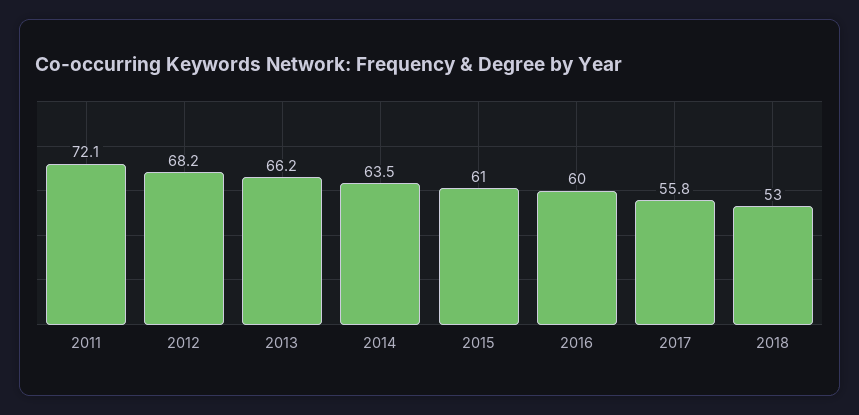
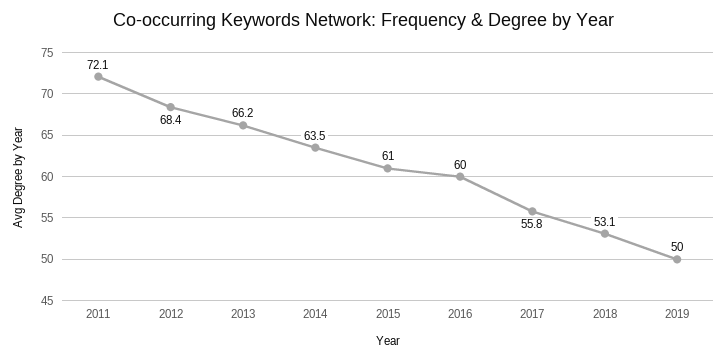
2012: 68.2 -> 68.4
2018: 53 -> 53.1
2019: none -> 50

